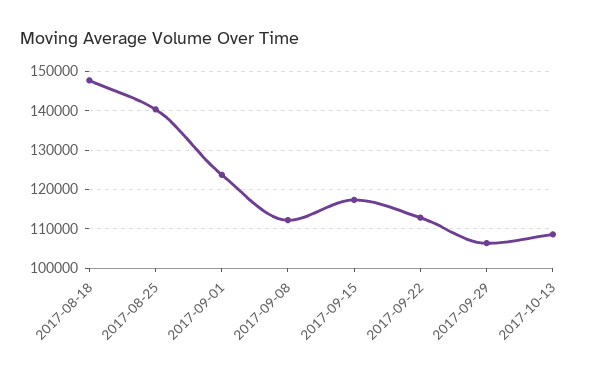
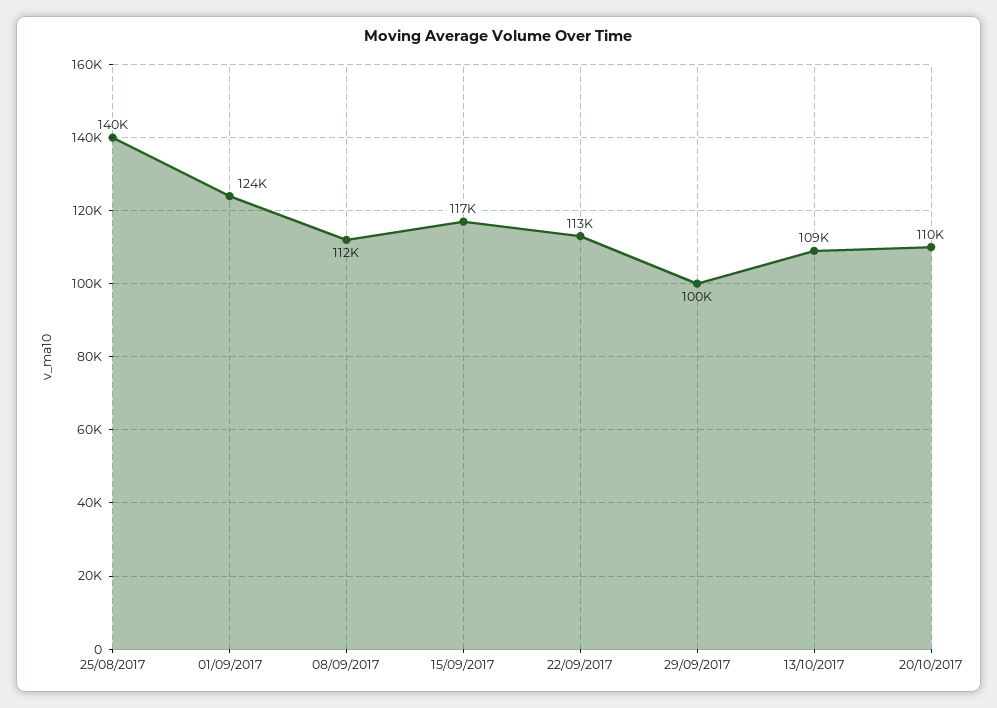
2017-08-18: 148000 -> none
2017-09-29: 106000 -> 100000
20/10/2017: none -> 110000

